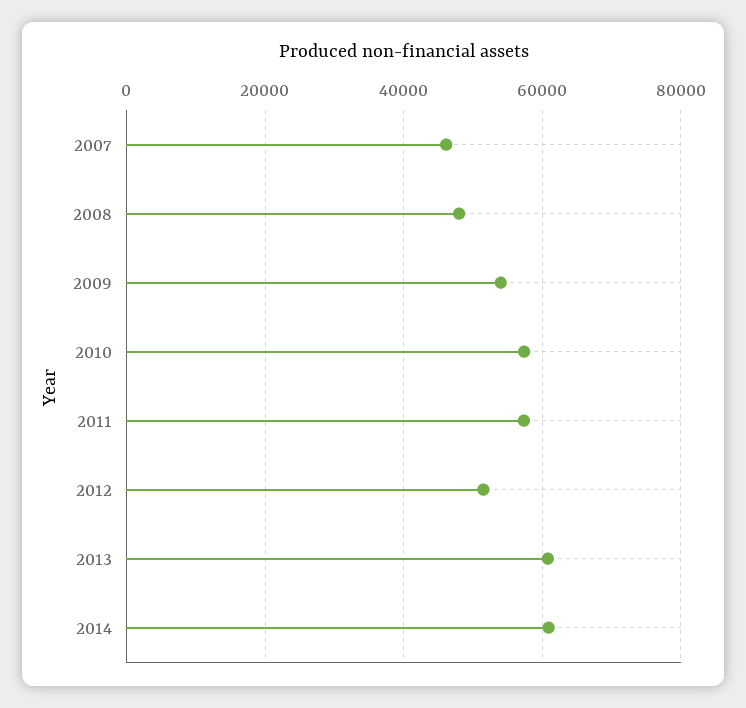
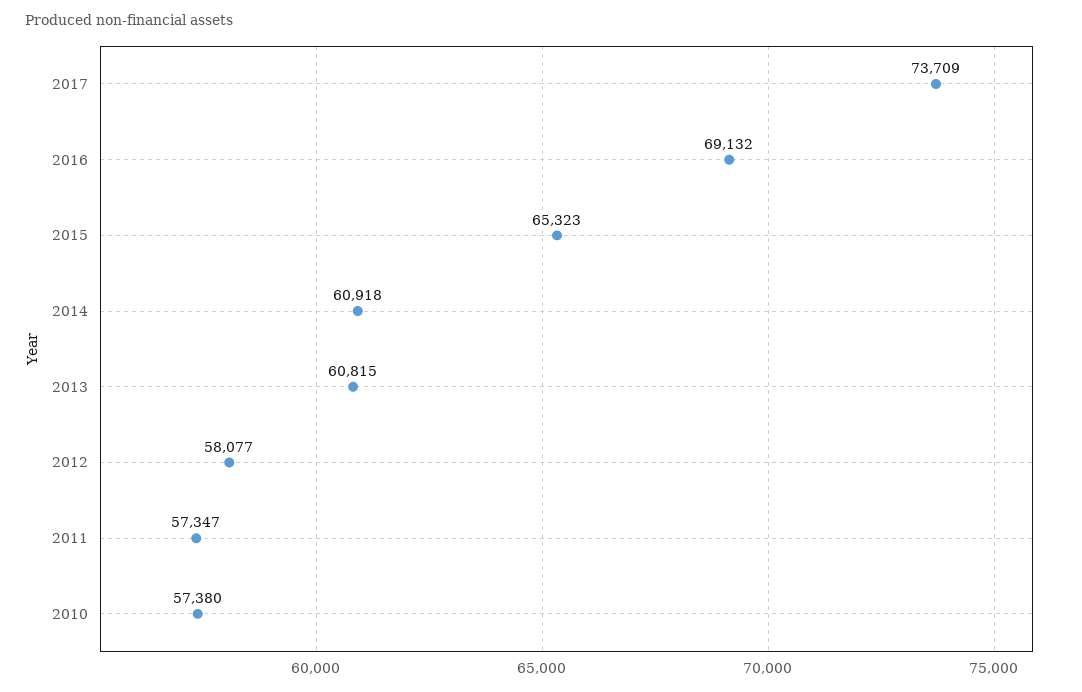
2007: 46000 -> none
2008: 48000 -> none
2009: 54000 -> none
2012: 52000 -> 58077
2017: none -> 73709
2016: none -> 69132
2015: none -> 65323

